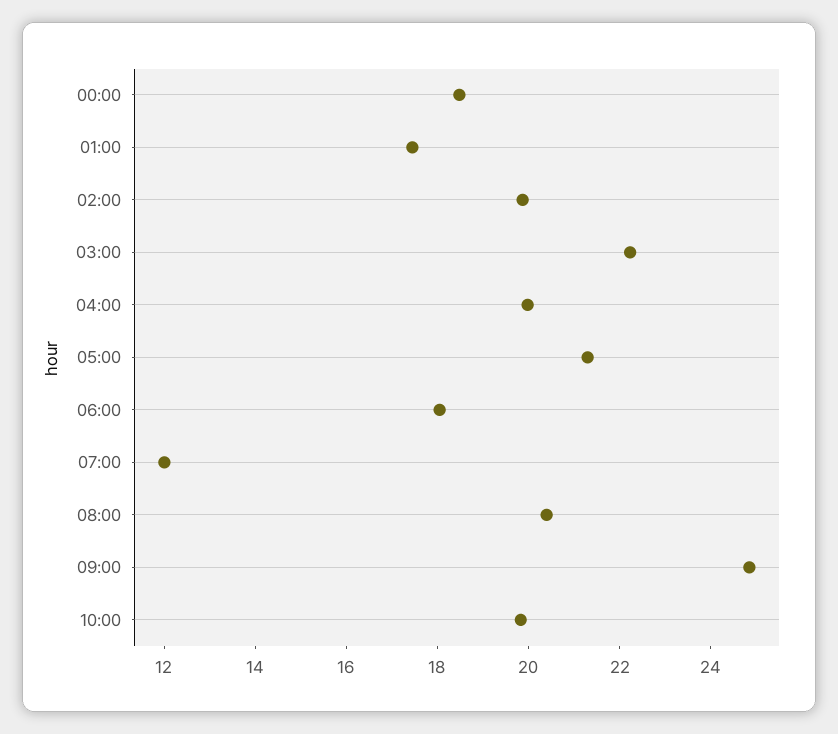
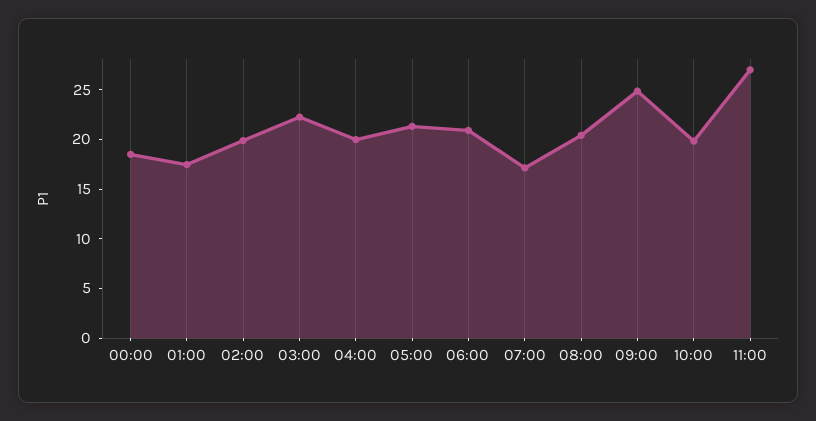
06:00: 18 -> 21
07:00: 12 -> 17
11:00: none -> 27

